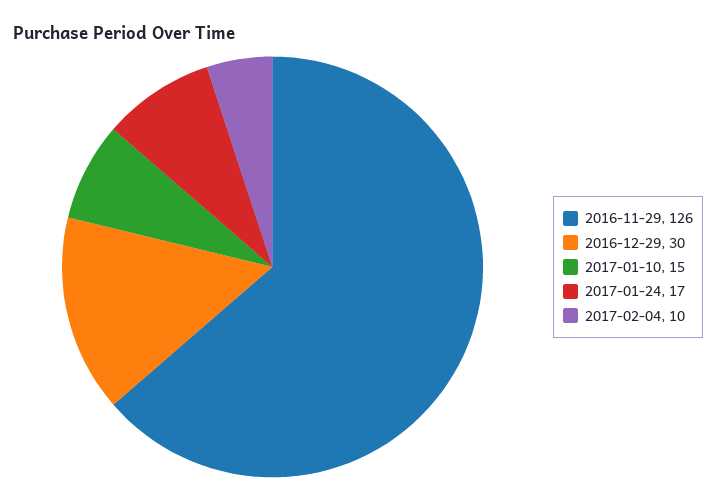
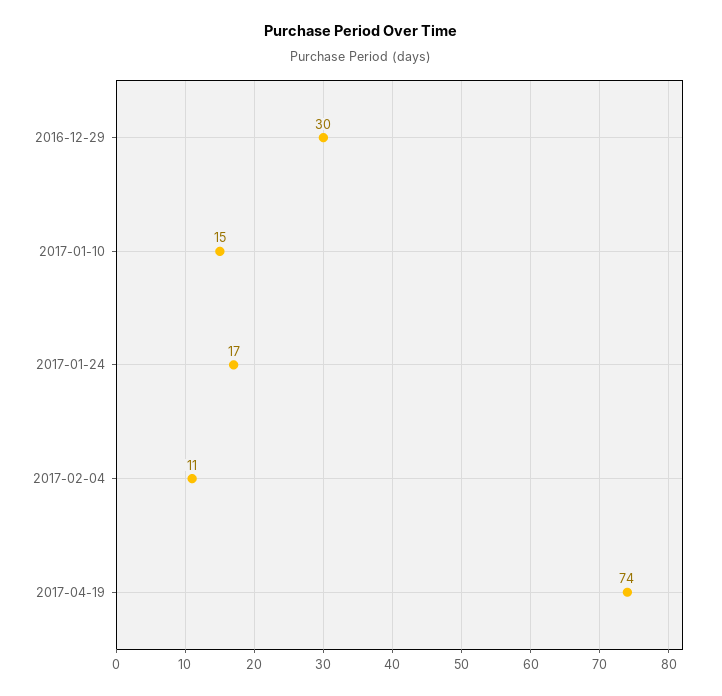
2016-11-29: 126 -> none
2017-02-04: 10 -> 11
2017-04-19: none -> 74

